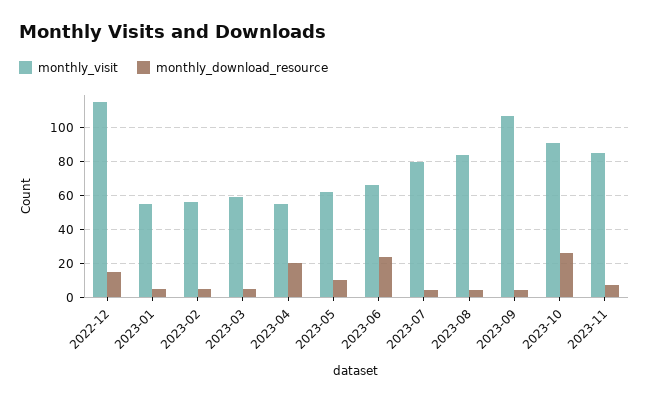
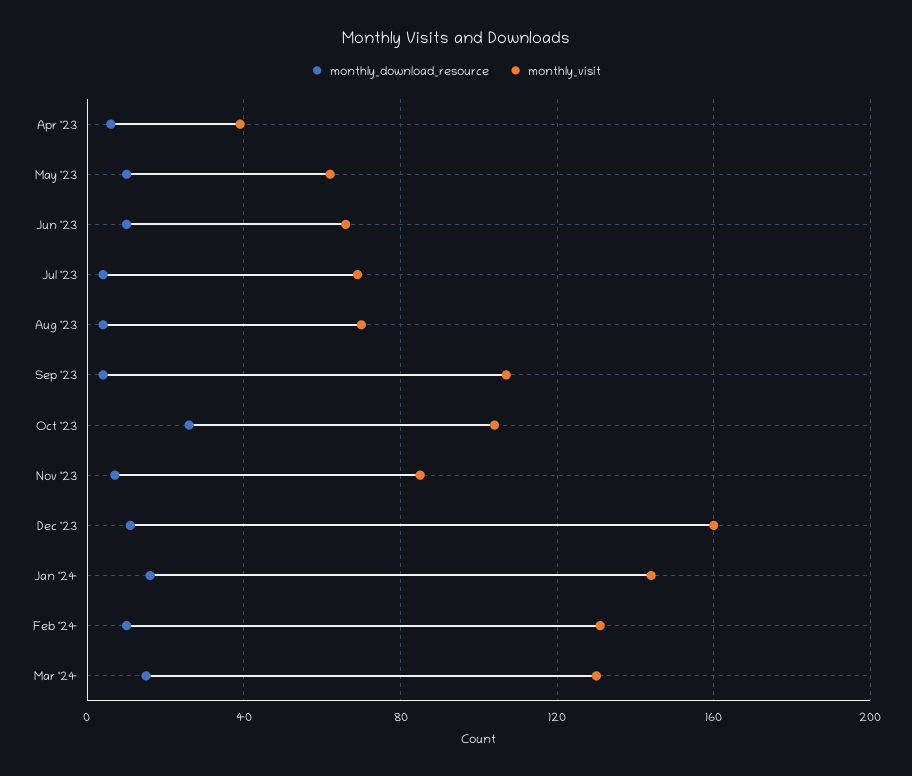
monthly_visit, 2022-12: 115 -> none
monthly_download_resource, 2022-12: 15 -> none
monthly_visit, 2023-01: 55 -> none
monthly_download_resource, 2023-01: 5 -> none
monthly_visit, 2023-02: 55 -> none
monthly_download_resource, 2023-02: 5 -> none
monthly_visit, 2023-03: 60 -> none
monthly_download_resource, 2023-03: 5 -> none
monthly_visit, 2023-04: 55 -> 40
monthly_download_resource, 2023-04: 20 -> 5
monthly_download_resource, 2023-06: 25 -> 10
monthly_visit, 2023-07: 80 -> 70
monthly_visit, 2023-08: 85 -> 70
monthly_visit, 2023-10: 90 -> 105
monthly_download_resource, Dec '23: none -> 10
monthly_visit, Dec '23: none -> 160
monthly_download_resource, Jan '24: none -> 15
monthly_visit, Jan '24: none -> 145
monthly_download_resource, Feb '24: none -> 10
monthly_visit, Feb '24: none -> 130
monthly_download_resource, Mar '24: none -> 15
monthly_visit, Mar '24: none -> 130

